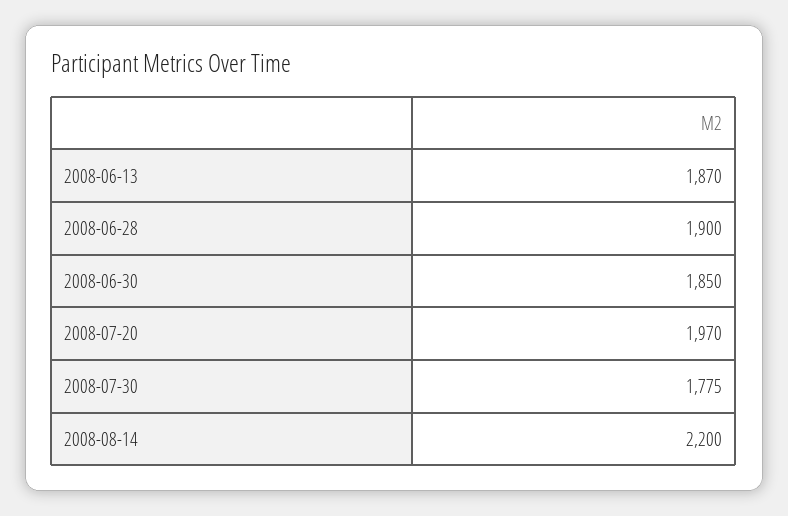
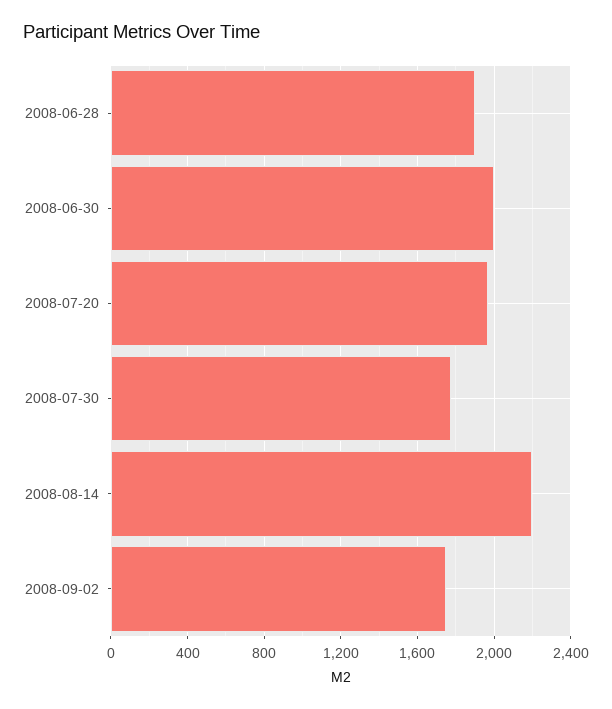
2008-06-13: 1870 -> none
2008-06-30: 1850 -> 2000
2008-09-02: none -> 1750

